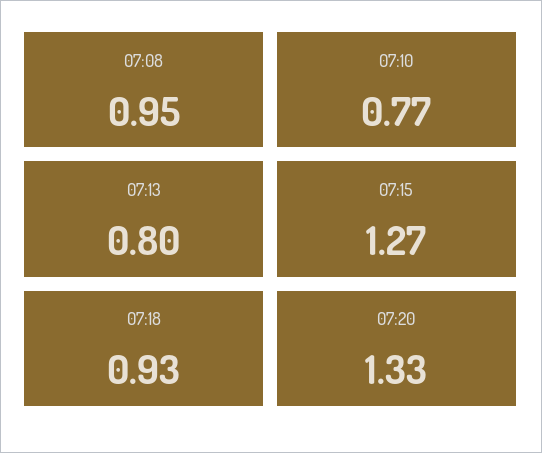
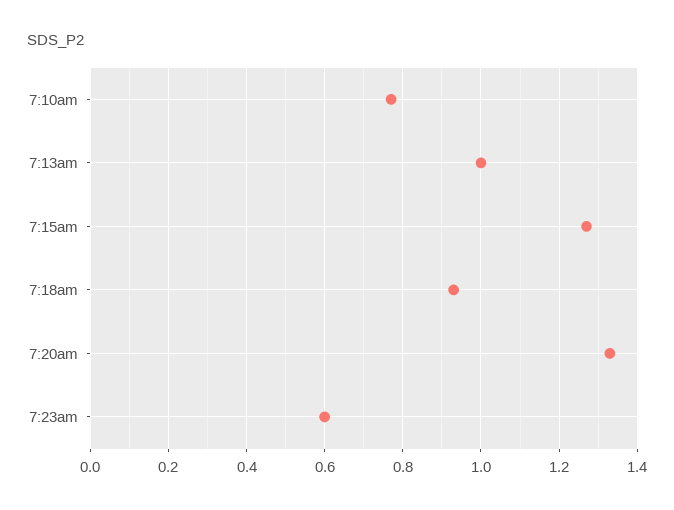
07:08: 0.95 -> none
07:13: 0.8 -> 1
7:23am: none -> 0.6

